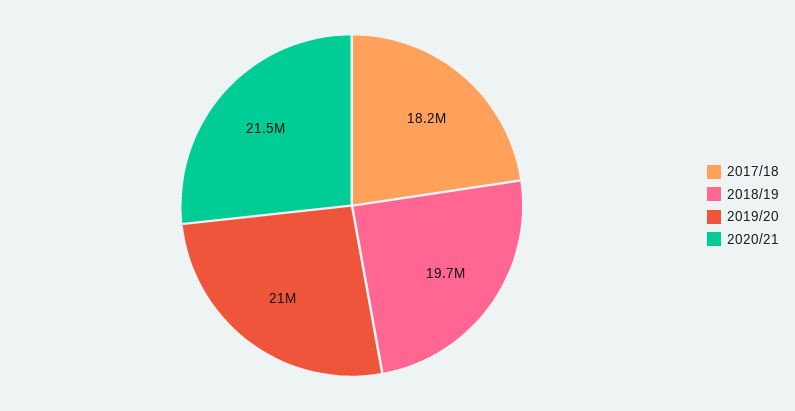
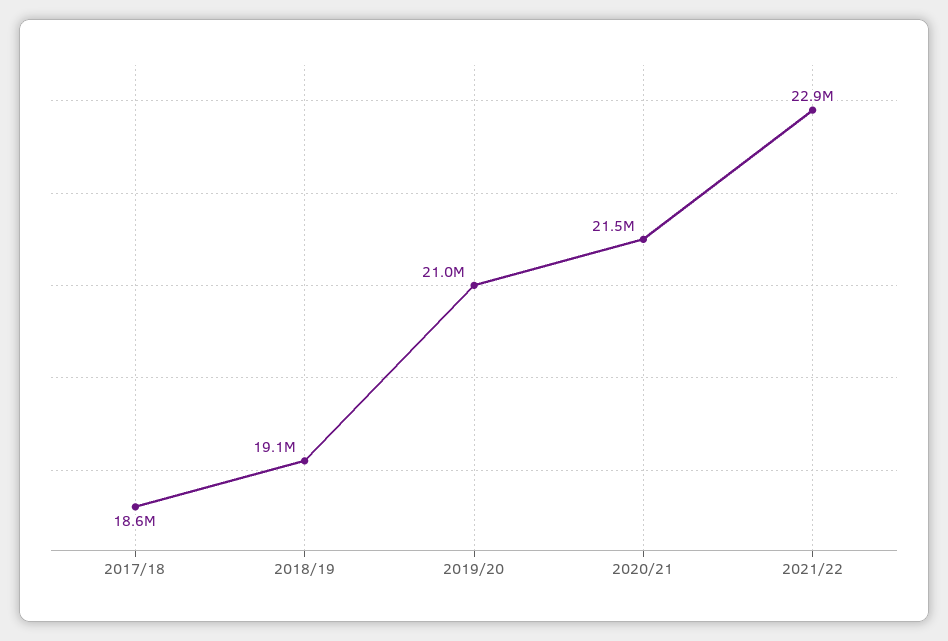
2017/18: 18200000 -> 18600000
2018/19: 19700000 -> 19100000
2021/22: none -> 22900000

